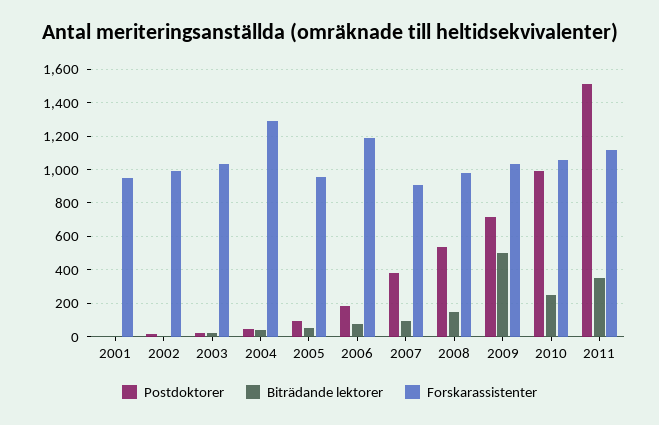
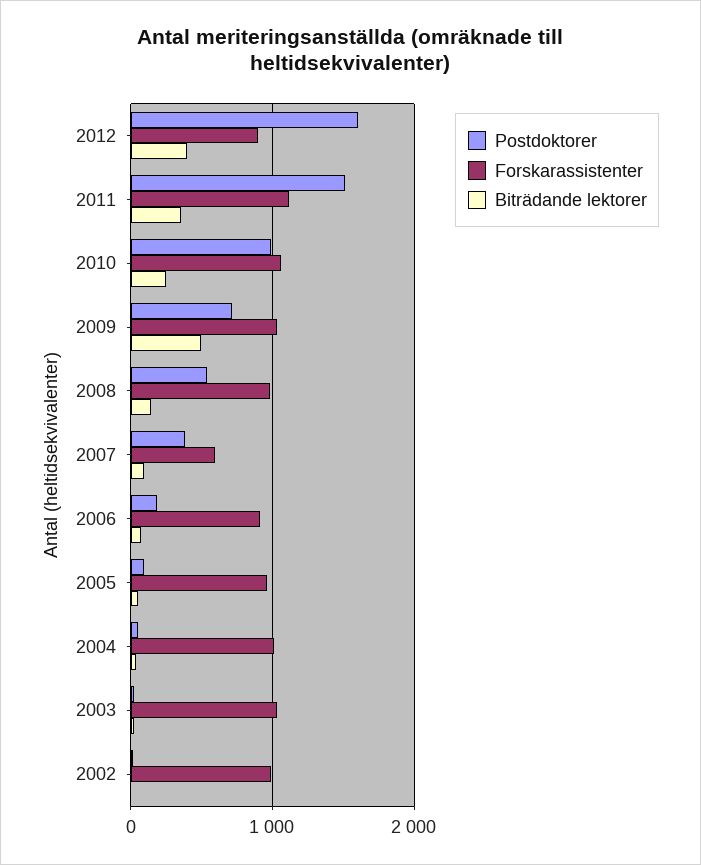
Postdoktorer, 2001: 0 -> none
Biträdande lektorer, 2001: 0 -> none
Forskarassistenter, 2001: 950 -> none
Forskarassistenter, 2004: 1300 -> 1000
Forskarassistenter, 2006: 1200 -> 900
Forskarassistenter, 2007: 900 -> 600
Postdoktorer, 2012: none -> 1600
Forskarassistenter, 2012: none -> 900
Biträdande lektorer, 2012: none -> 400

